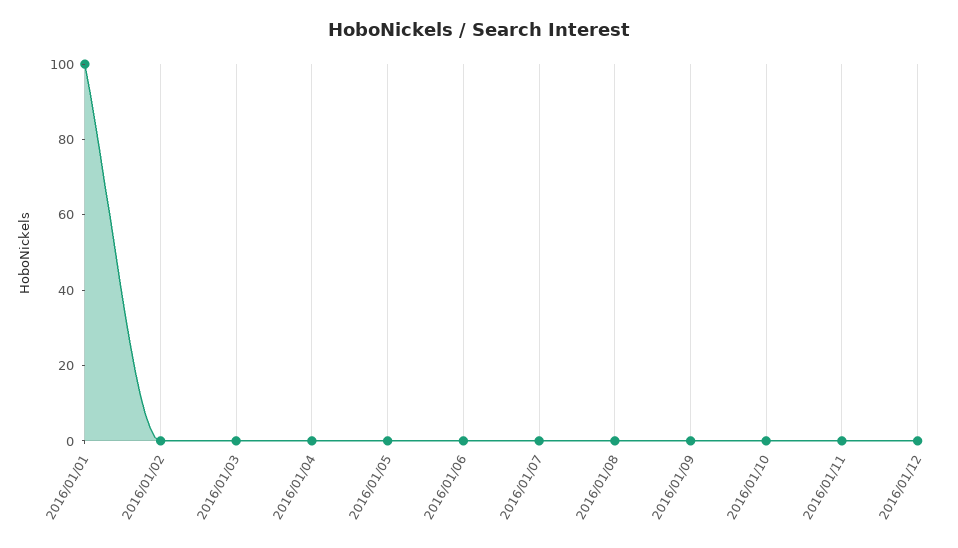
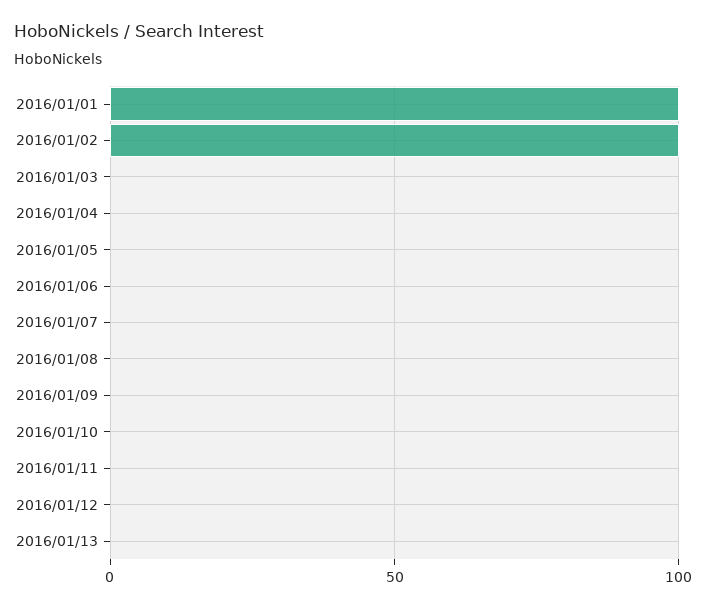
2016/01/02: 0 -> 100
2016/01/13: none -> 0

